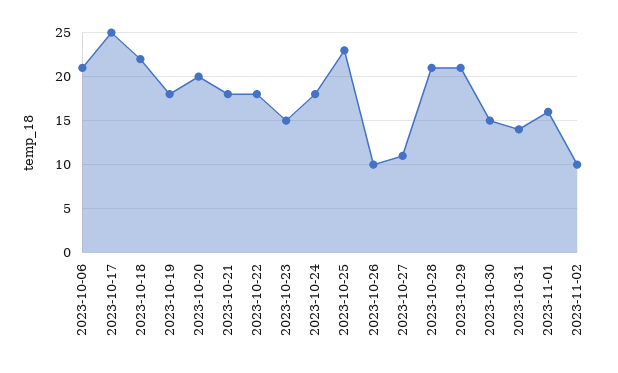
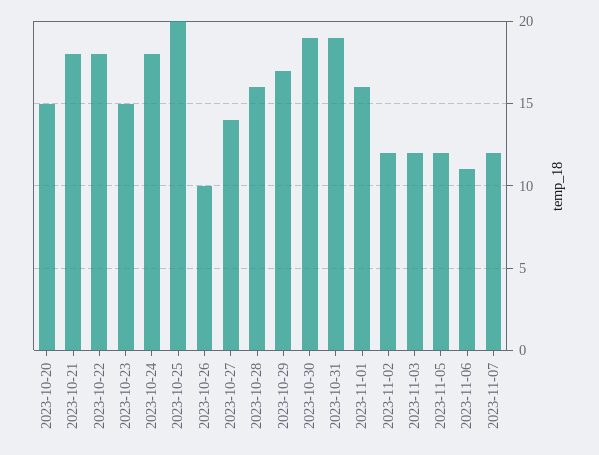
2023-10-06: 21 -> none
2023-10-17: 25 -> none
2023-10-18: 22 -> none
2023-10-19: 18 -> none
2023-10-20: 20 -> 15
2023-10-25: 23 -> 20
2023-10-27: 11 -> 14
2023-10-28: 21 -> 16
2023-10-29: 21 -> 17
2023-10-30: 15 -> 19
2023-10-31: 14 -> 19
2023-11-02: 10 -> 12
2023-11-03: none -> 12
2023-11-05: none -> 12
2023-11-06: none -> 11
2023-11-07: none -> 12

